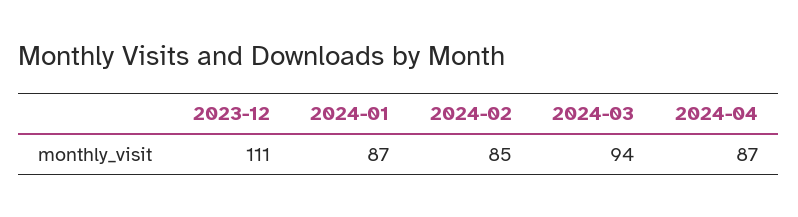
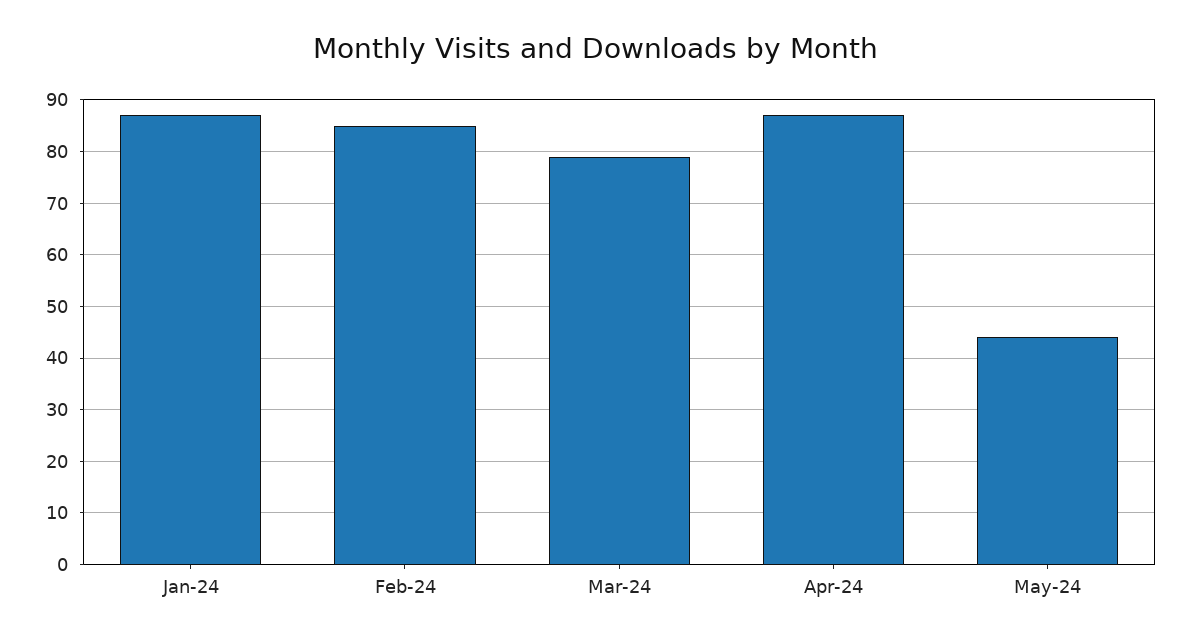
2023-12: 111 -> none
2024-03: 94 -> 80
May-24: none -> 45

